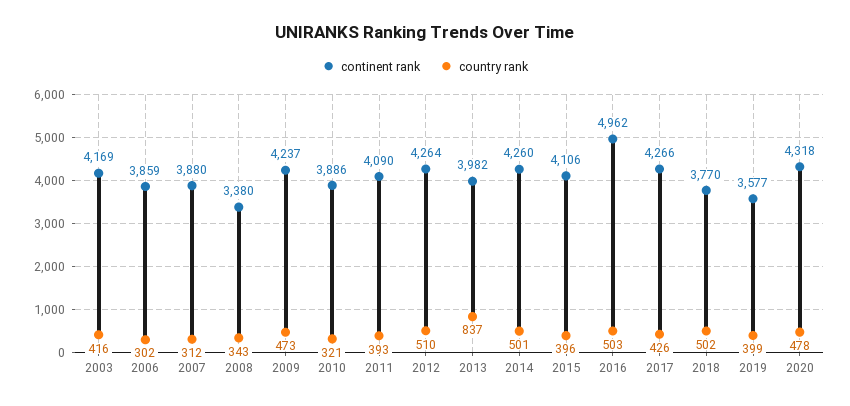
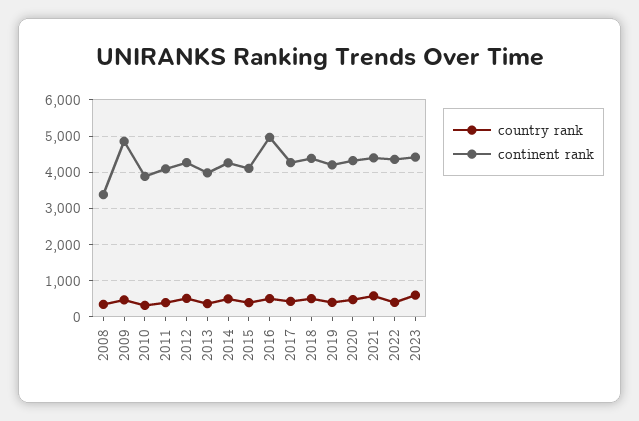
continent rank, 2003: 4169 -> none
country rank, 2003: 416 -> none
continent rank, 2006: 3859 -> none
country rank, 2006: 302 -> none
continent rank, 2007: 3880 -> none
country rank, 2007: 312 -> none
continent rank, 2009: 4237 -> 4800
country rank, 2013: 837 -> 400
continent rank, 2018: 3770 -> 4400
continent rank, 2019: 3577 -> 4200
country rank, 2021: none -> 600
continent rank, 2021: none -> 4400
country rank, 2022: none -> 400
continent rank, 2022: none -> 4400
country rank, 2023: none -> 600
continent rank, 2023: none -> 4400

